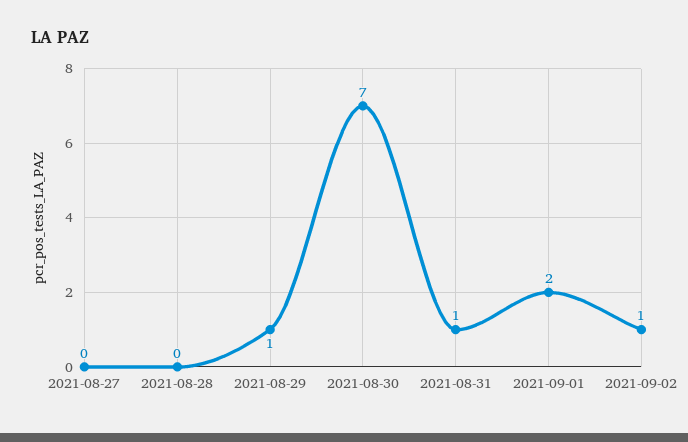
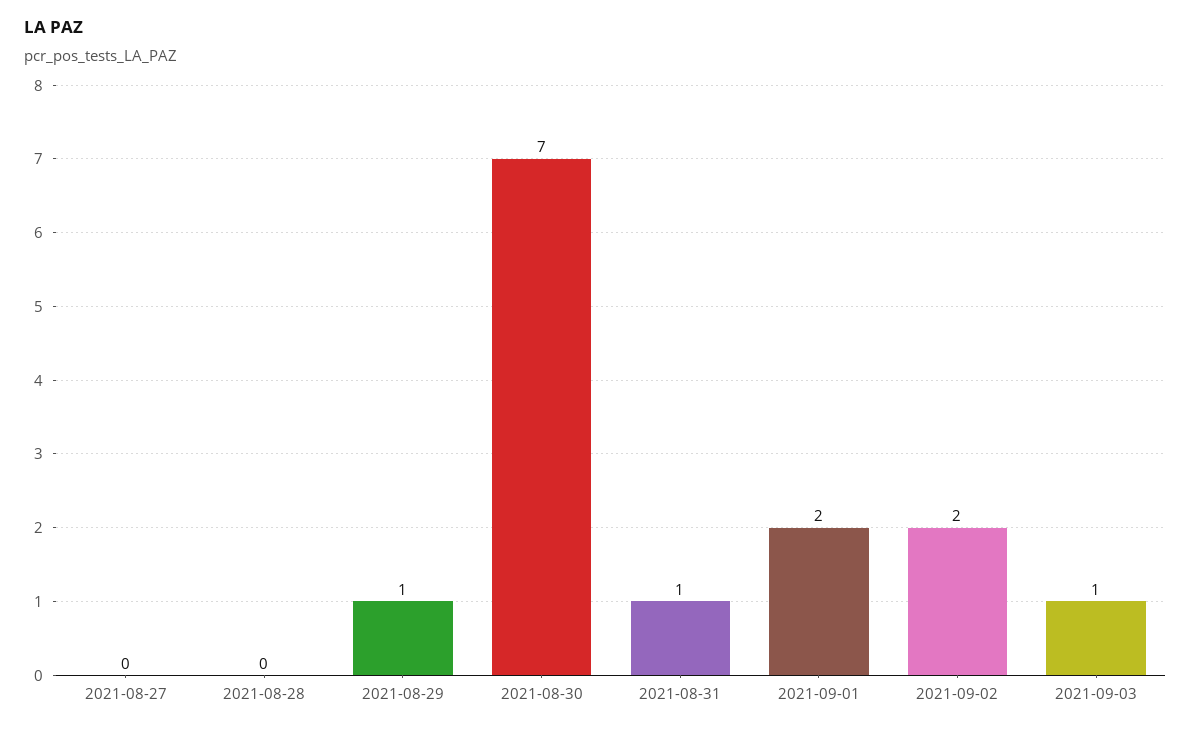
2021-09-02: 1 -> 2
2021-09-03: none -> 1

